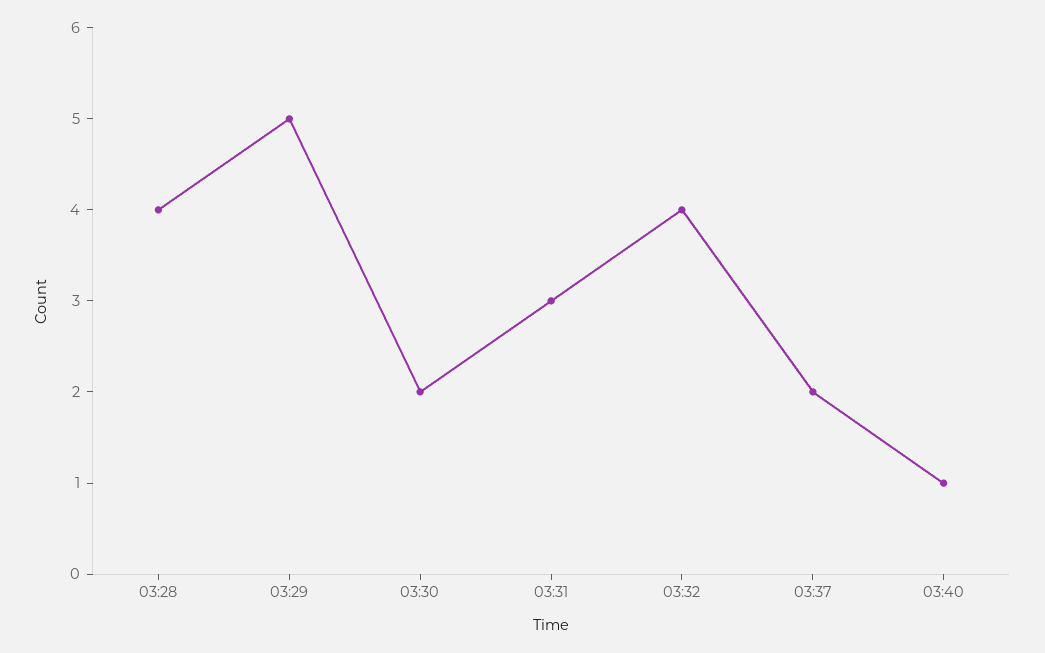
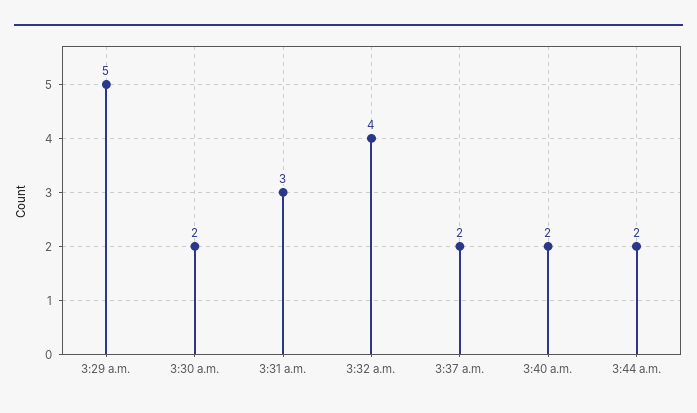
03:28: 4 -> none
03:40: 1 -> 2
3:44 a.m.: none -> 2

